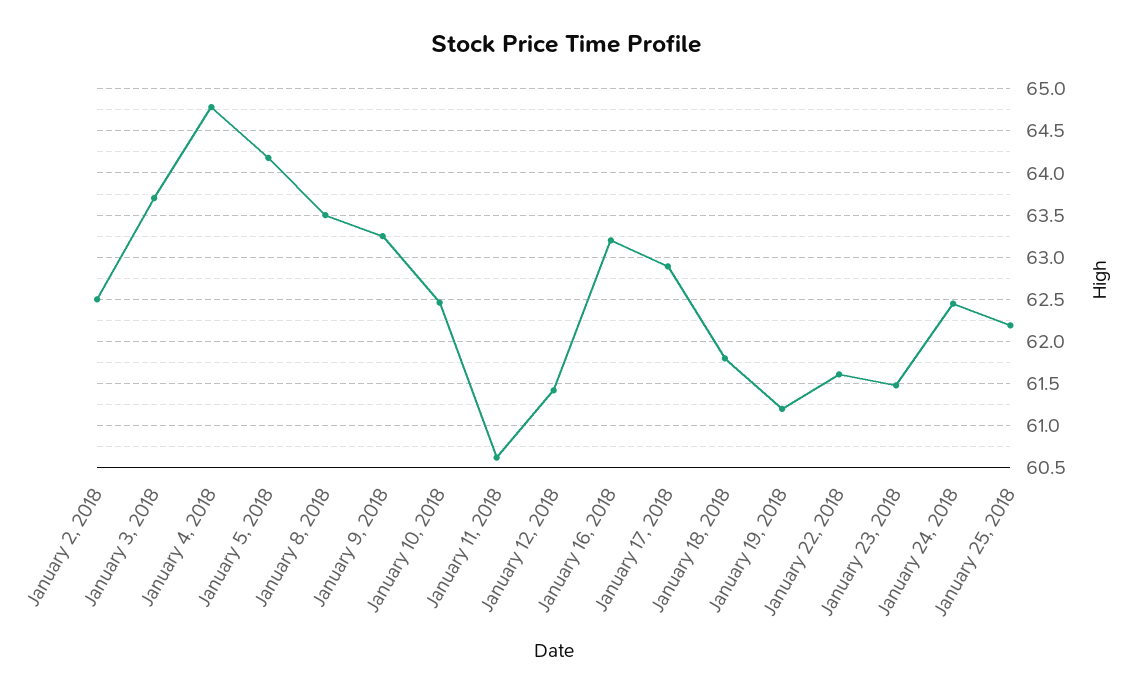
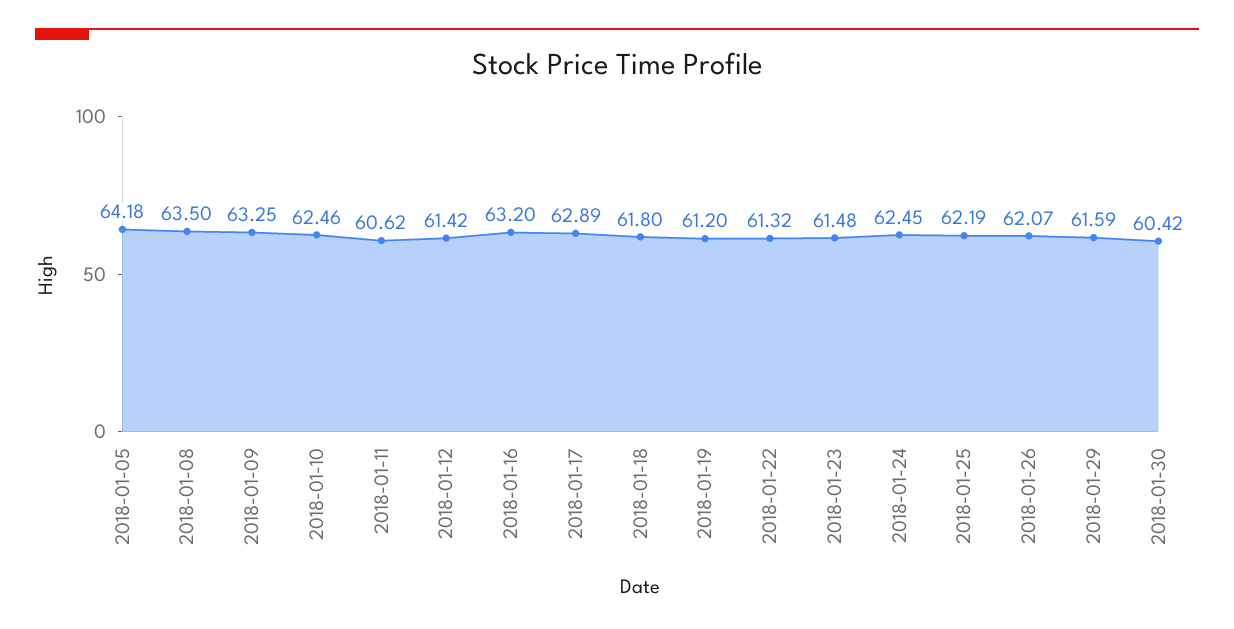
January 2, 2018: 62.5 -> none
January 3, 2018: 63.7 -> none
January 4, 2018: 64.8 -> none
January 22, 2018: 61.6 -> 61.32
2018-01-26: none -> 62.07
2018-01-29: none -> 61.59
2018-01-30: none -> 60.42

